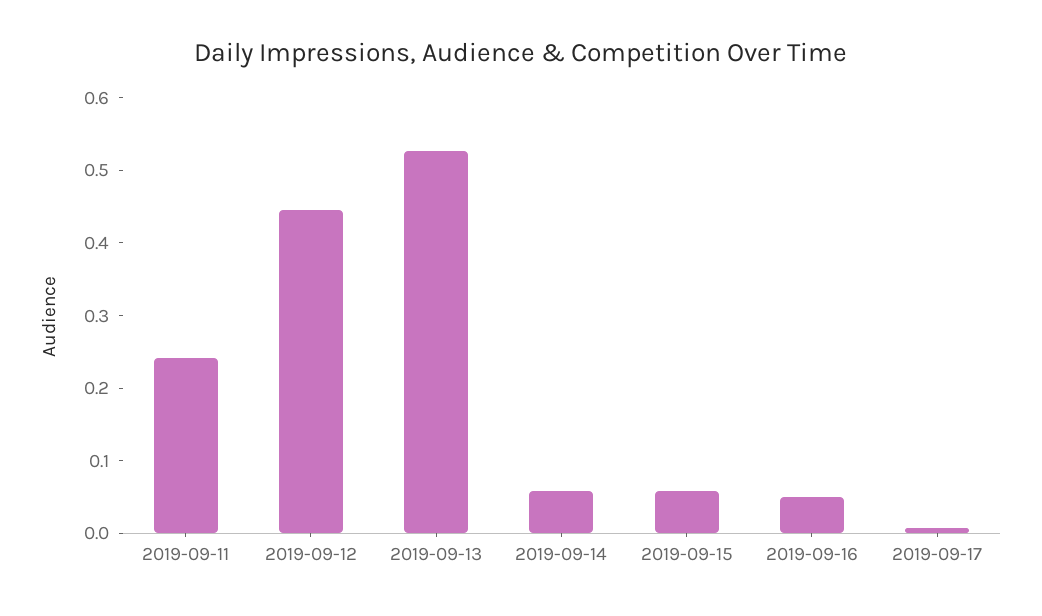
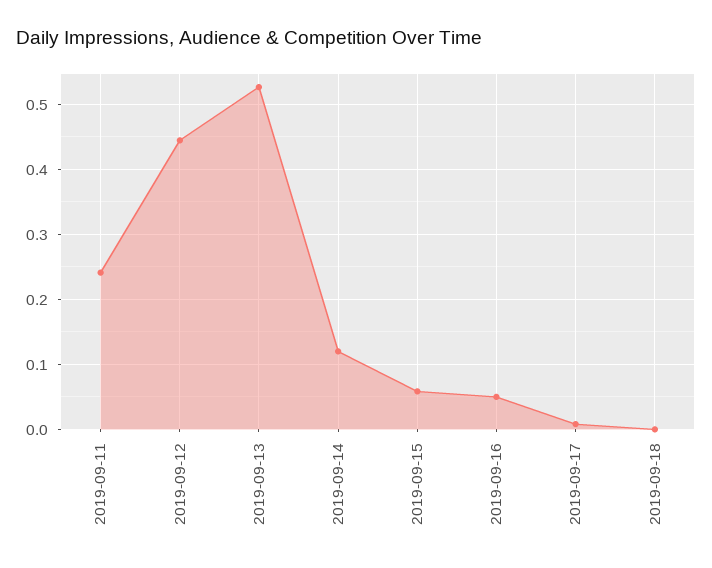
2019-09-14: 0.06 -> 0.12
2019-09-18: none -> 0

